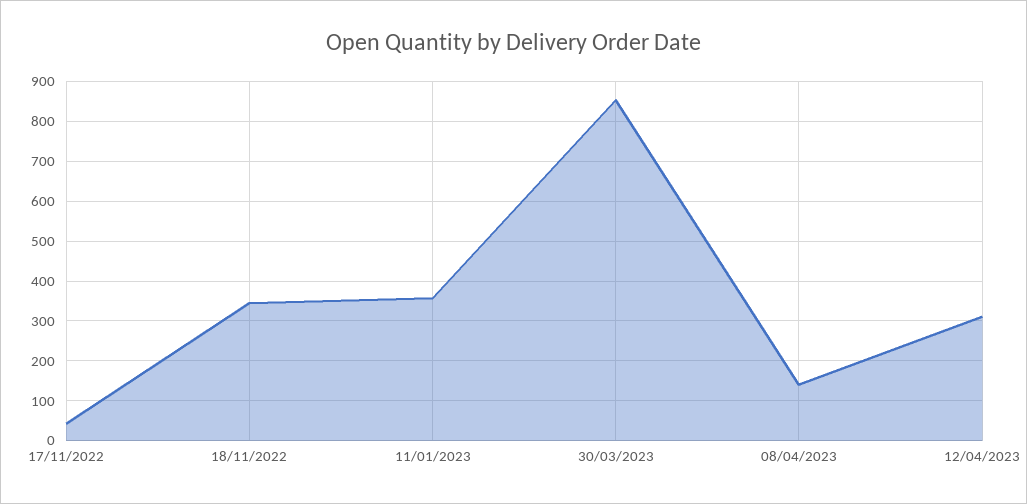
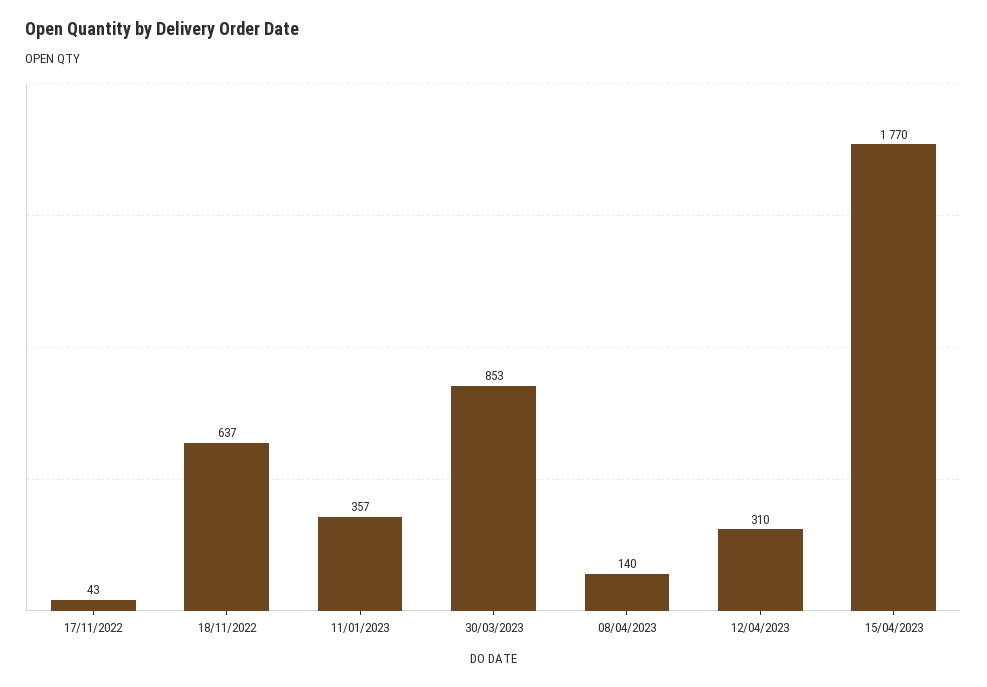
18/11/2022: 340 -> 637
15/04/2023: none -> 1770

